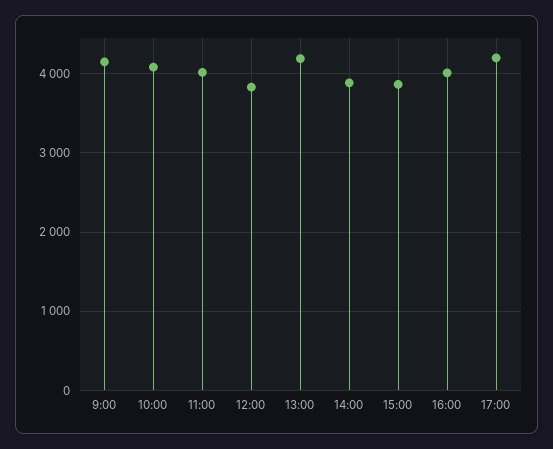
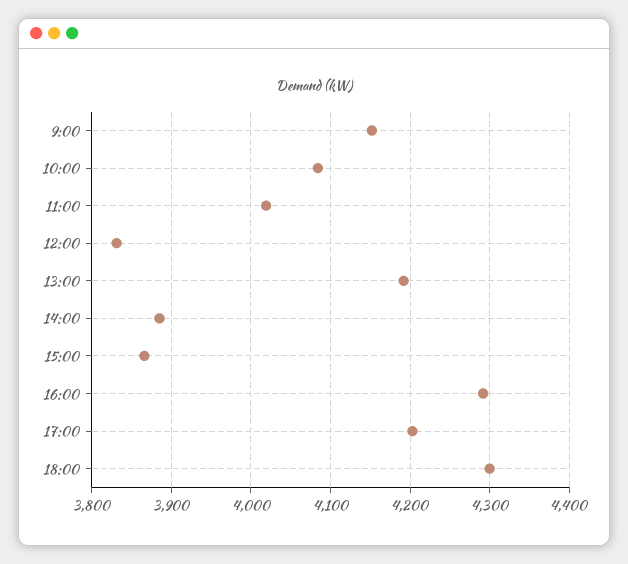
16:00: 4000 -> 4290
18:00: none -> 4300

